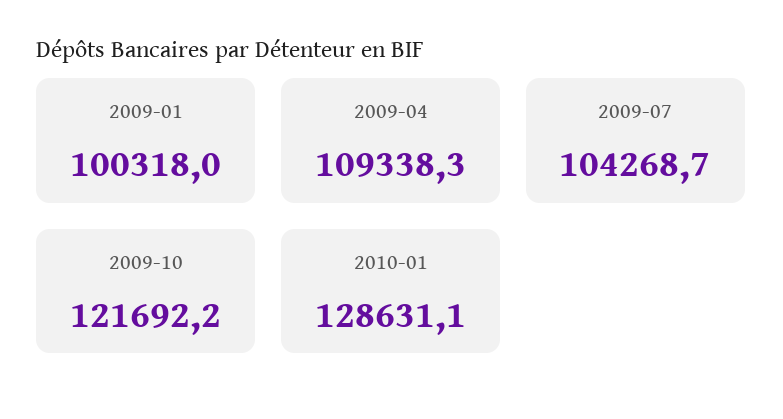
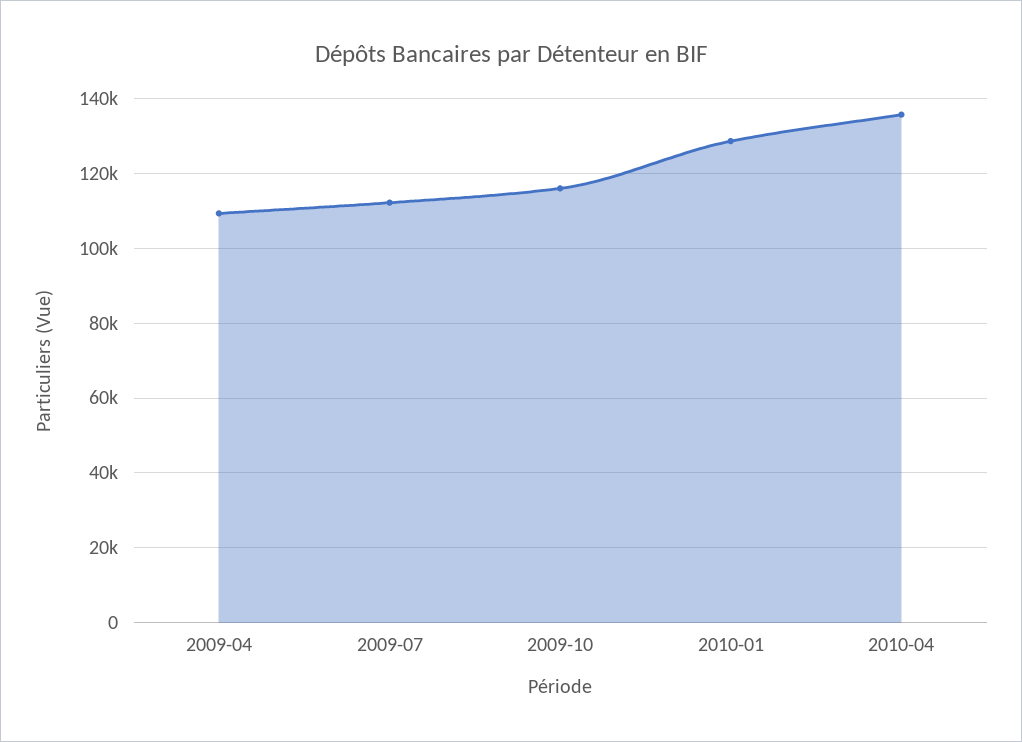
2009-01: 100318 -> none
2009-07: 104268.7 -> 112000
2009-10: 121692.2 -> 116000
2010-04: none -> 136000

